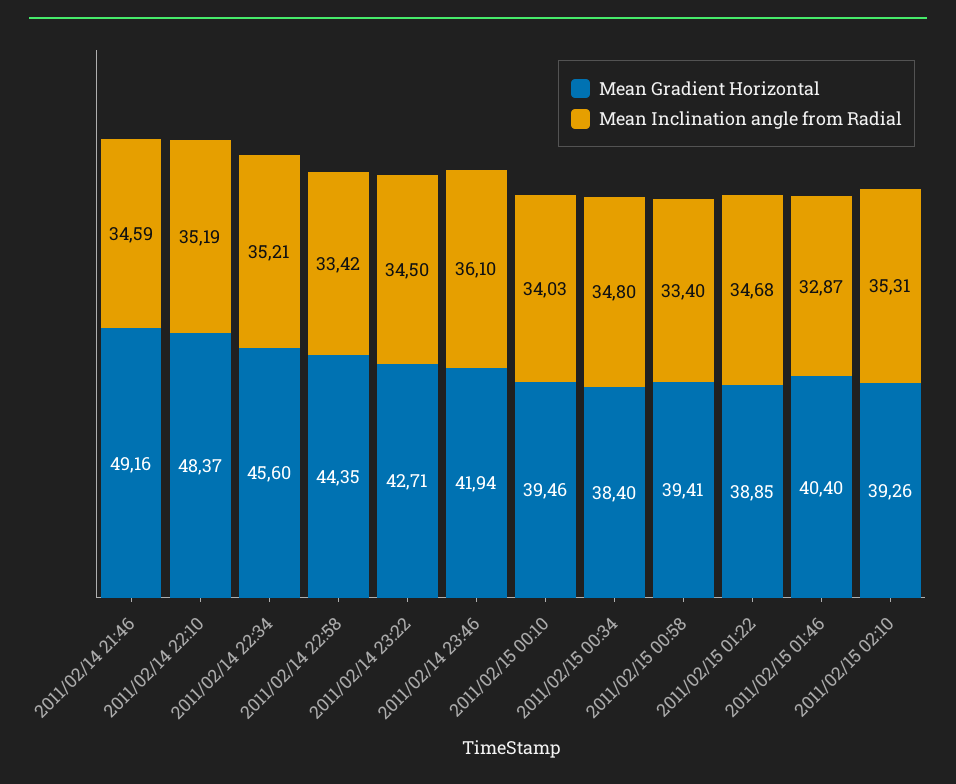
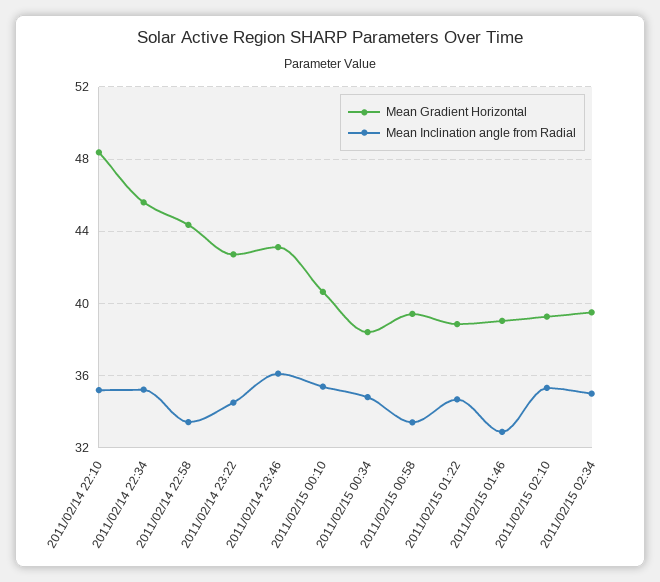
Mean Gradient Horizontal, 2011/02/14 21:46: 49.16 -> none
Mean Inclination angle from Radial, 2011/02/14 21:46: 34.59 -> none
Mean Gradient Horizontal, 2011/02/14 23:46: 41.94 -> 43
Mean Gradient Horizontal, 2011/02/15 00:10: 39.46 -> 40.5
Mean Inclination angle from Radial, 2011/02/15 00:10: 34.03 -> 35.5
Mean Gradient Horizontal, 2011/02/15 01:46: 40.4 -> 39
Mean Gradient Horizontal, 2011/02/15 02:34: none -> 39.5
Mean Inclination angle from Radial, 2011/02/15 02:34: none -> 35

